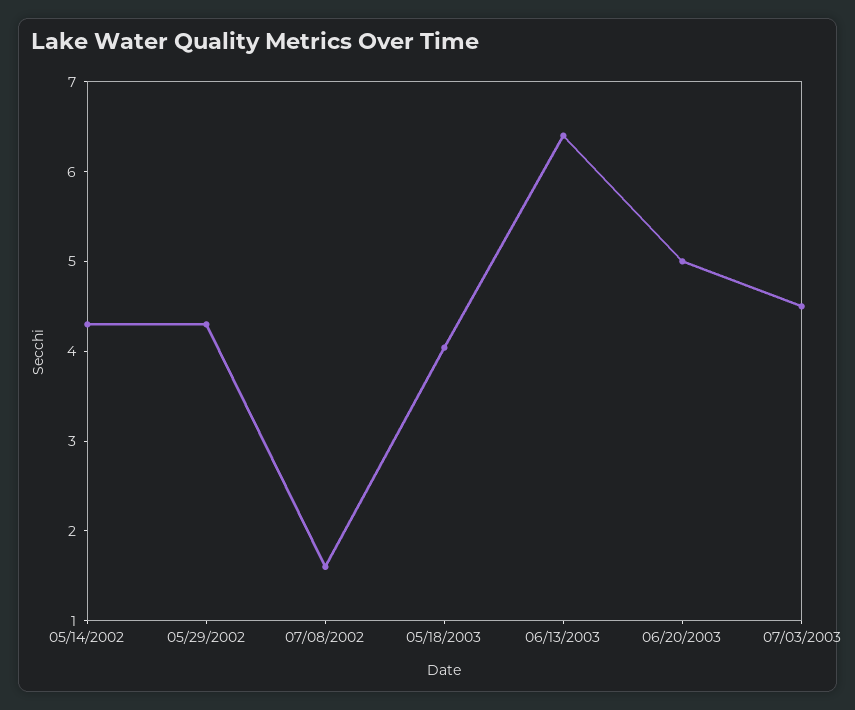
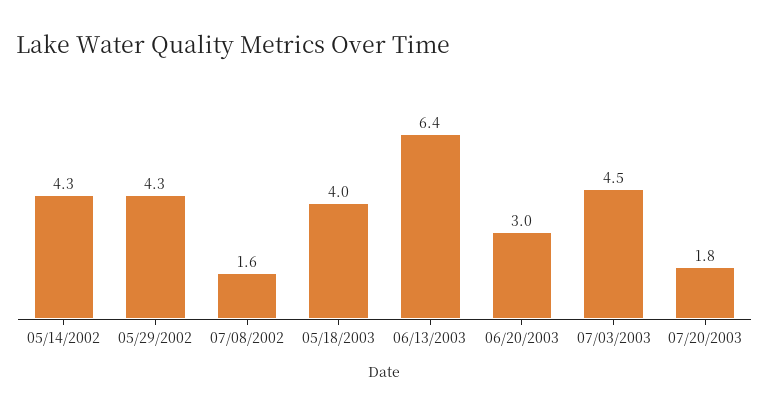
06/20/2003: 5 -> 3
07/20/2003: none -> 1.8

